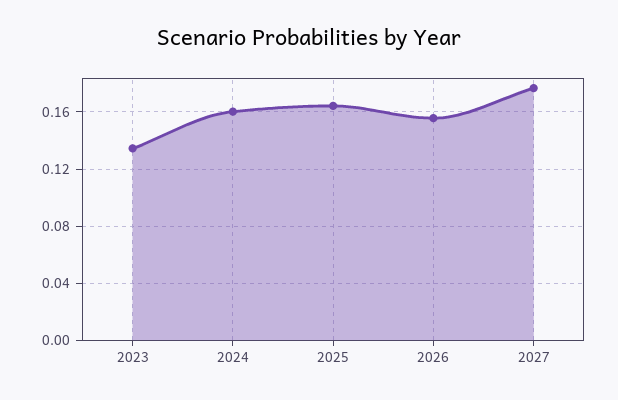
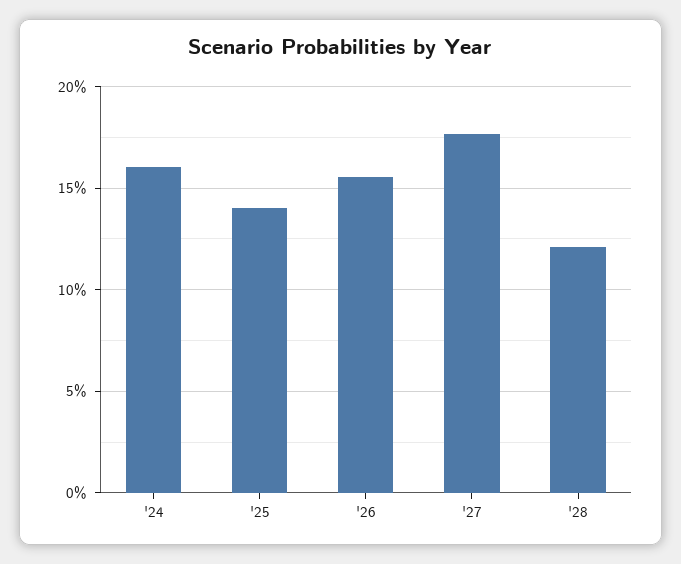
2023: 0.135 -> none
2025: 0.165 -> 0.14
'28: none -> 0.12

